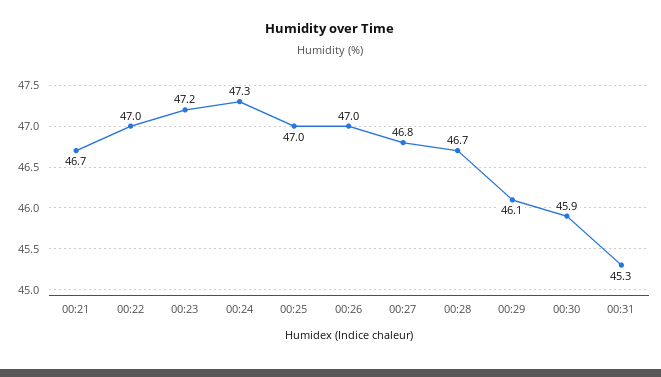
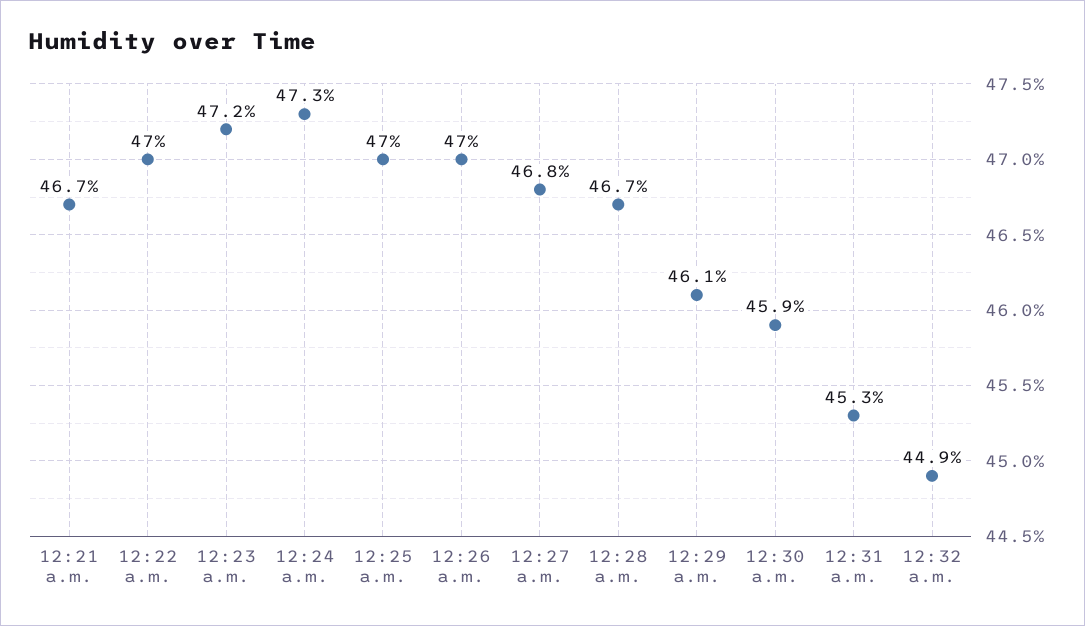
12:32 a.m.: none -> 44.9

